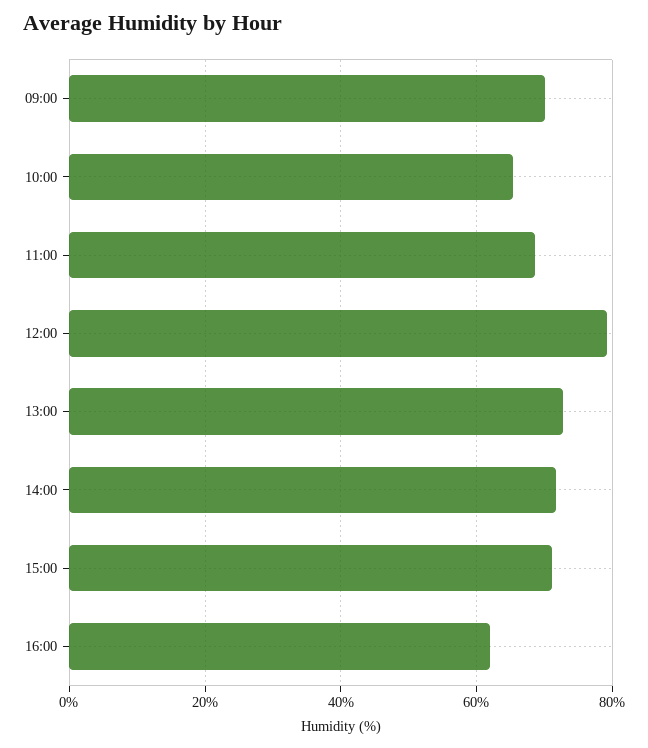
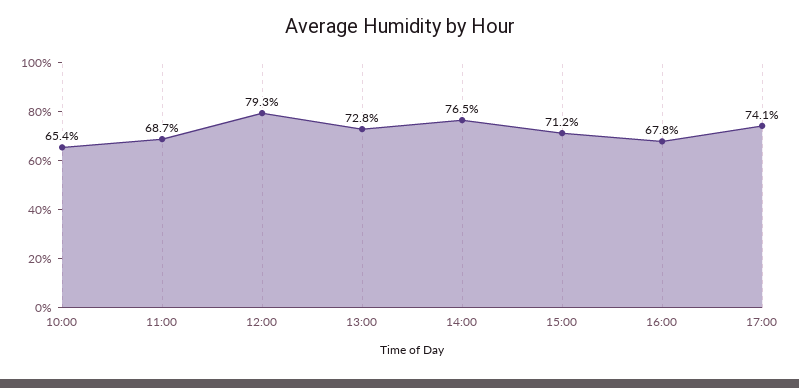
09:00: 70 -> none
14:00: 72 -> 76.5
16:00: 62 -> 67.8
17:00: none -> 74.1

